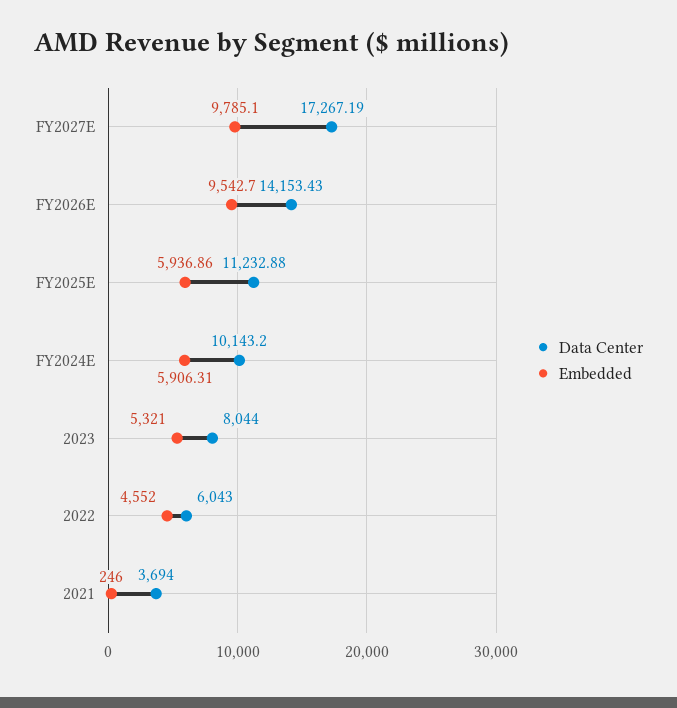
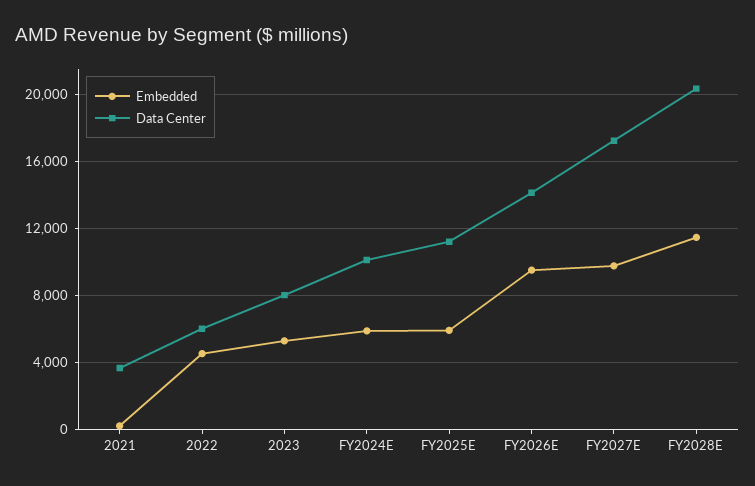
Embedded, FY2028E: none -> 11500
Data Center, FY2028E: none -> 20500

